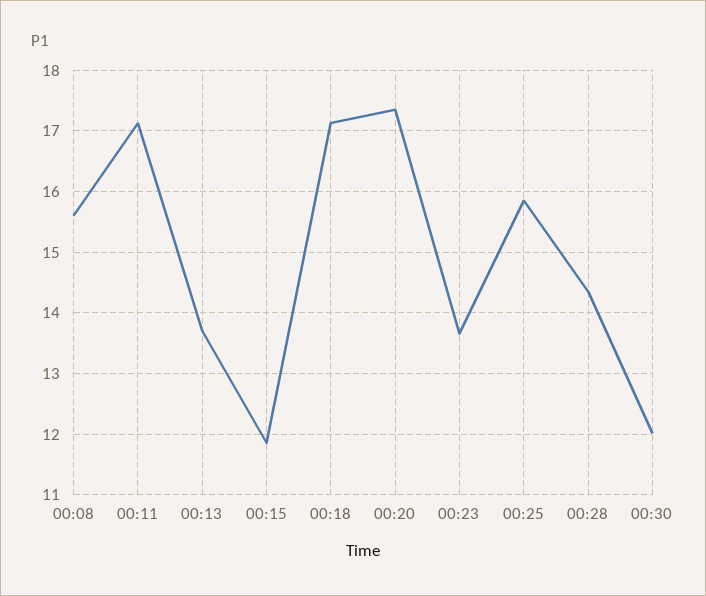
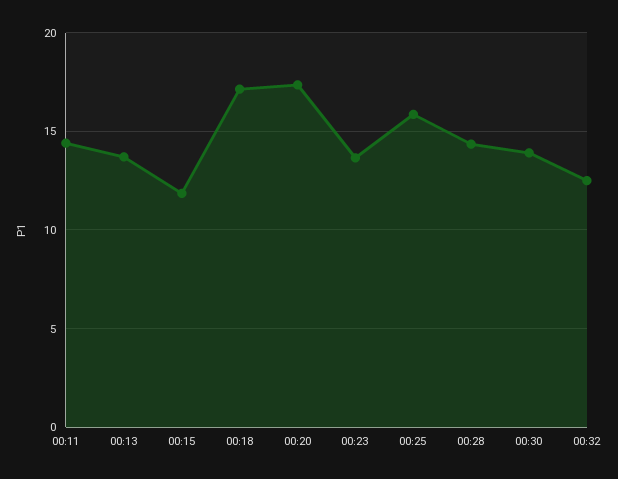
00:08: 15.6 -> none
00:11: 17.1 -> 14.5
00:30: 12 -> 14
00:32: none -> 12.5

